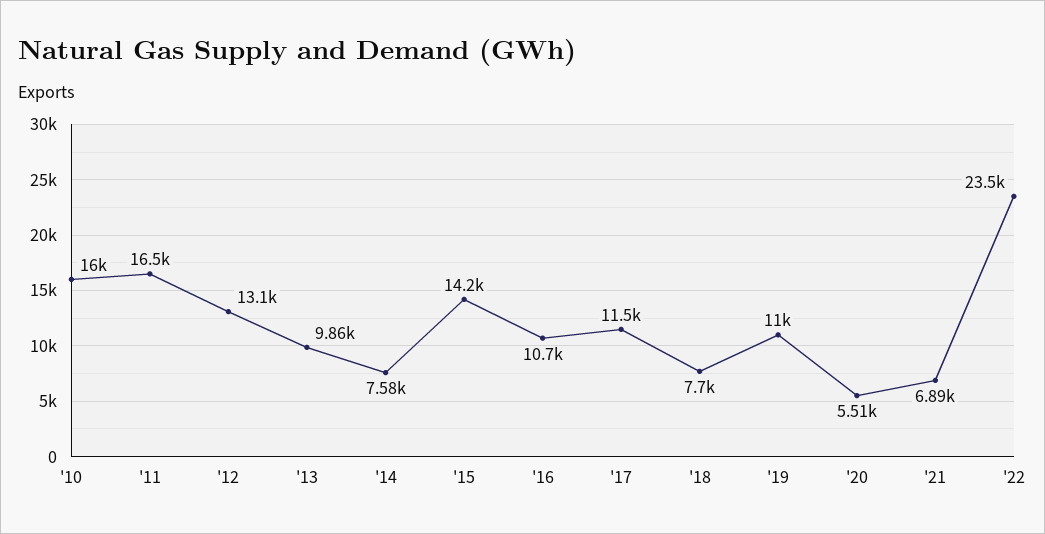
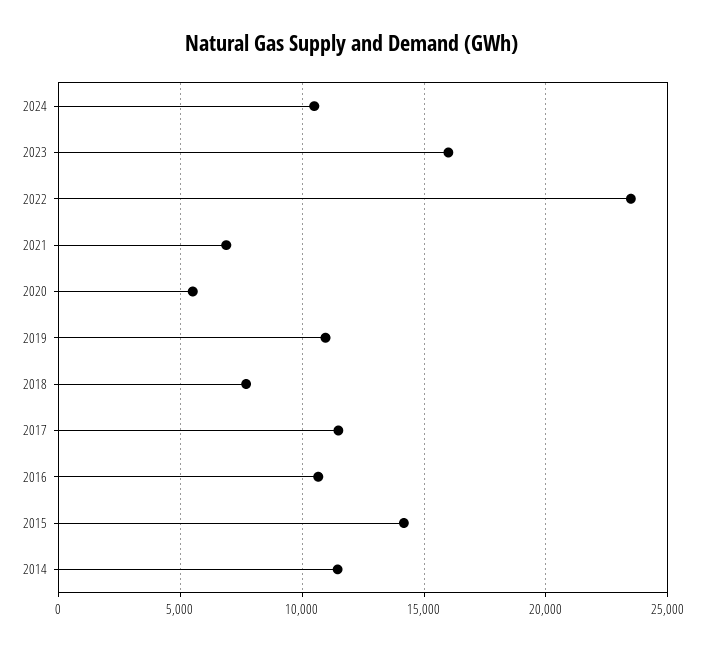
'10: 16000 -> none
'11: 16500 -> none
'12: 13100 -> none
'13: 9860 -> none
'14: 7580 -> 11500
2024: none -> 10500
2023: none -> 16000

